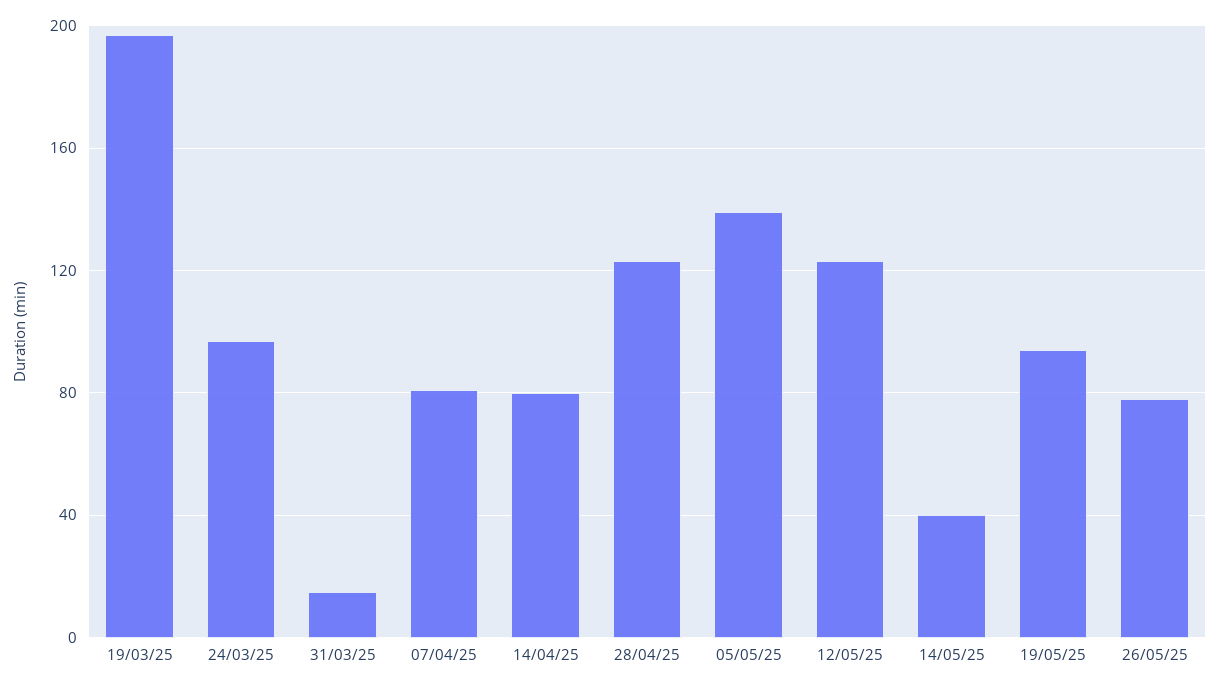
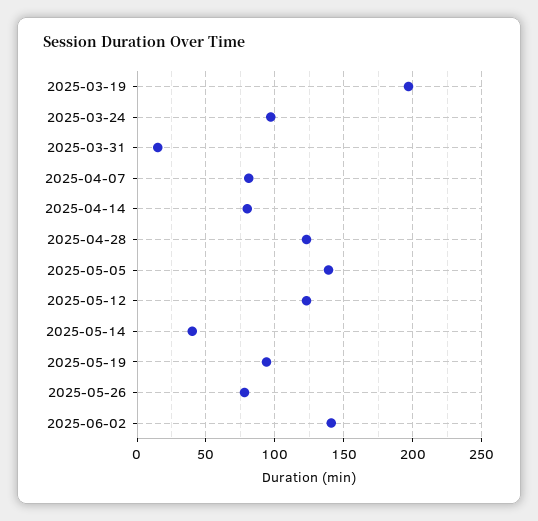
2025-06-02: none -> 140

